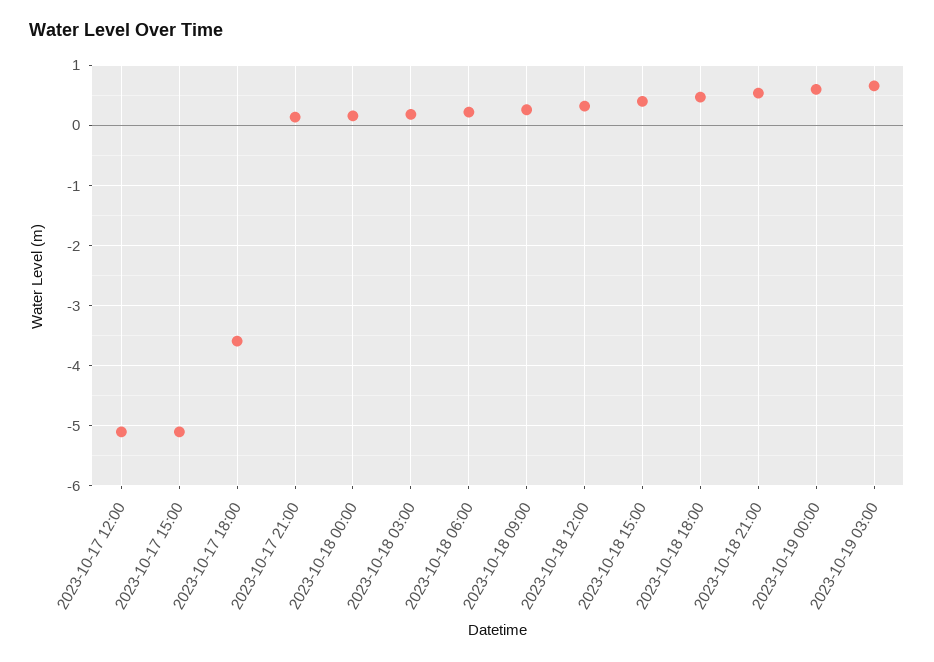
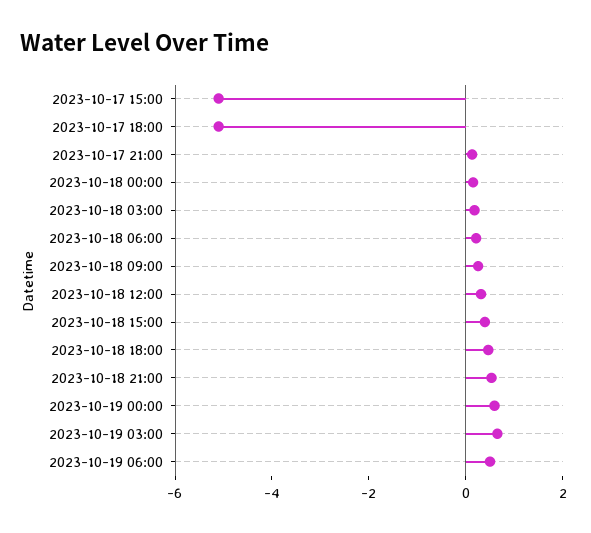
2023-10-17 12:00: -5.1 -> none
2023-10-17 18:00: -3.6 -> -5
2023-10-19 06:00: none -> 0.5

